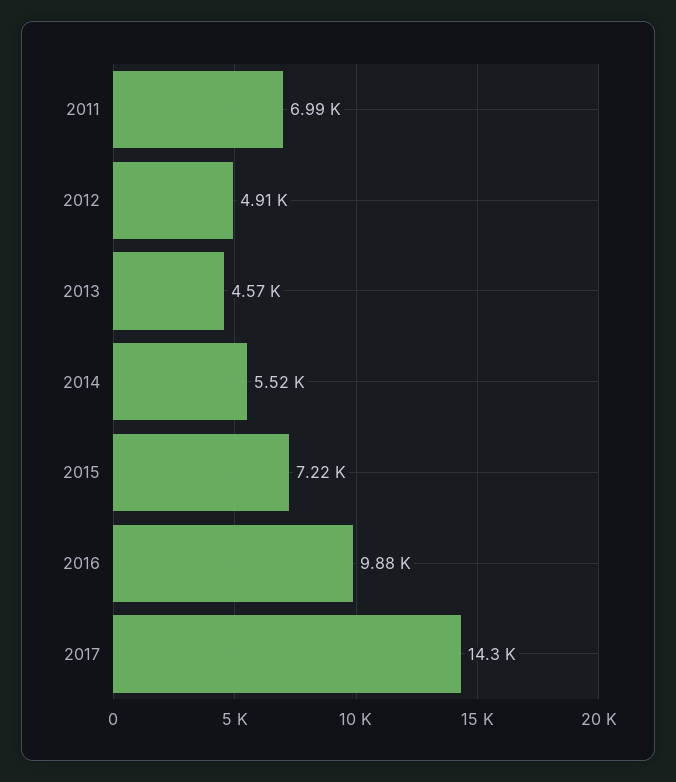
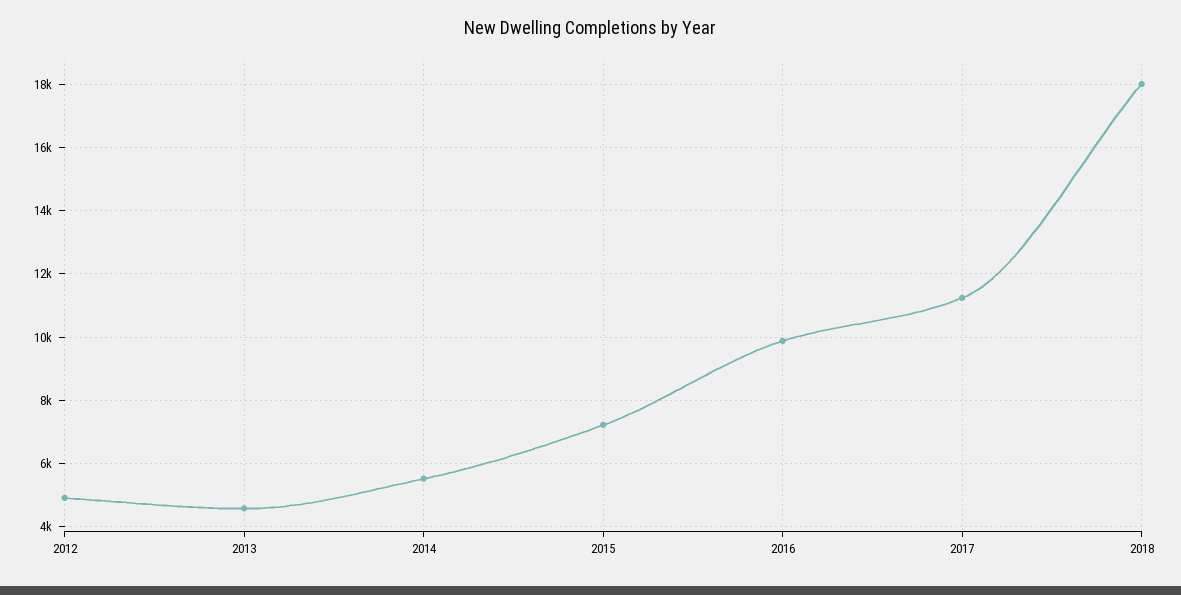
2011: 6990 -> none
2017: 14300 -> 11200
2018: none -> 18000

